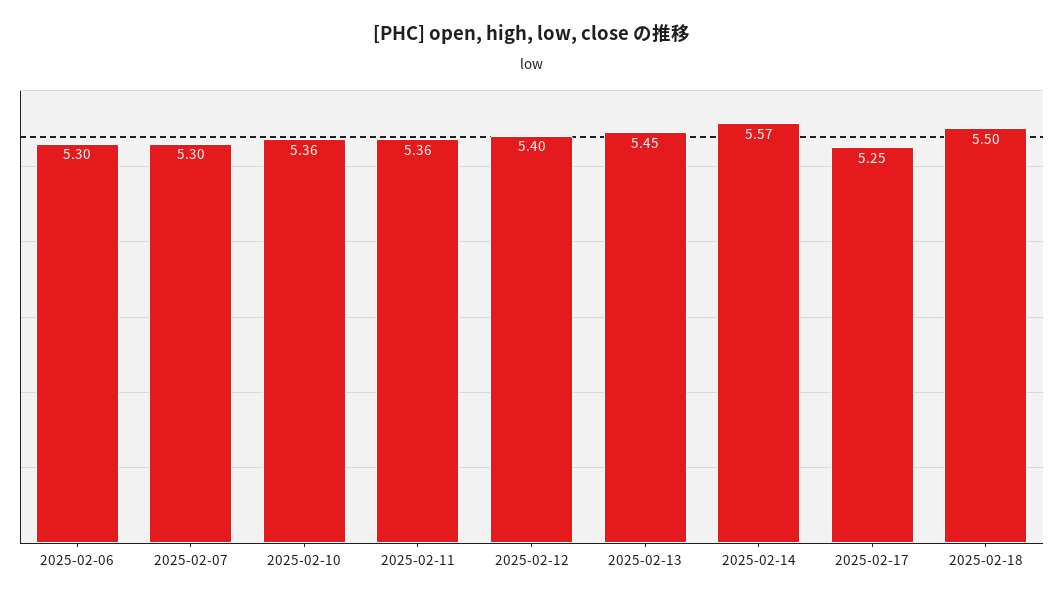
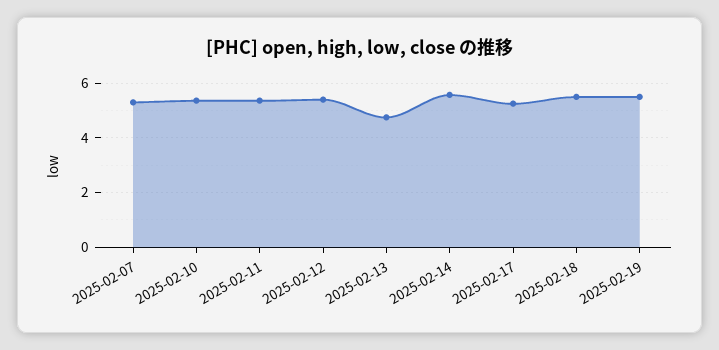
2025-02-06: 5.3 -> none
2025-02-13: 5.45 -> 4.75
2025-02-19: none -> 5.5

